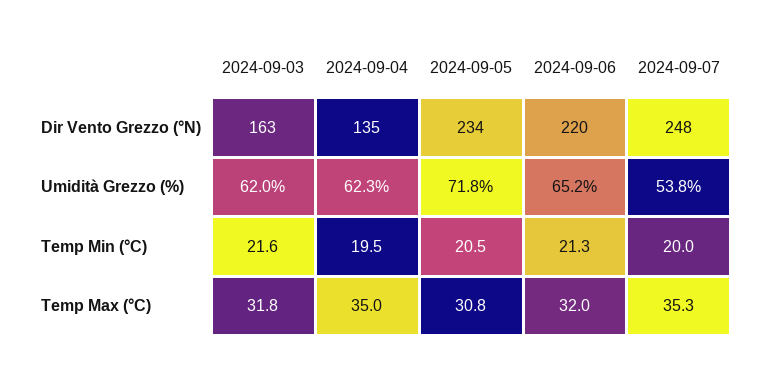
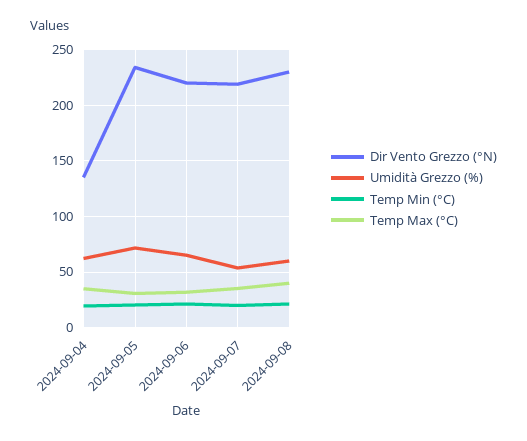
Dir Vento Grezzo (°N), 2024-09-03: 163 -> none
Dir Vento Grezzo (°N), 2024-09-07: 248 -> 220
Umidità Grezzo (%), 2024-09-03: 62 -> none
Temp Min (°C), 2024-09-03: 21.6 -> none
Temp Max (°C), 2024-09-03: 31.8 -> none
Dir Vento Grezzo (°N), 2024-09-08: none -> 230
Umidità Grezzo (%), 2024-09-08: none -> 60
Temp Min (°C), 2024-09-08: none -> 20
Temp Max (°C), 2024-09-08: none -> 40

